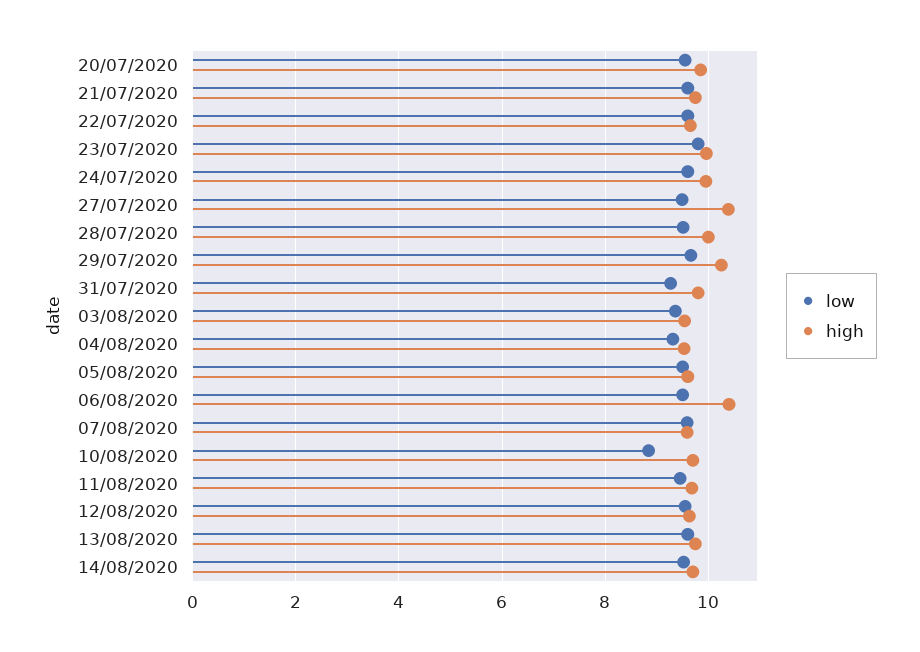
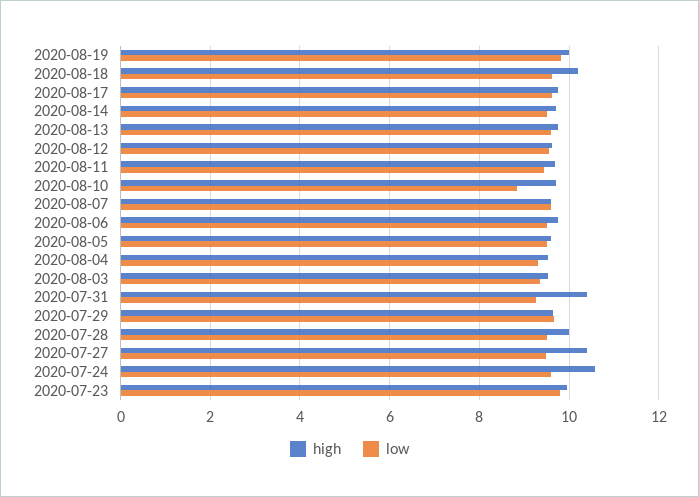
low, 20/07/2020: 9.6 -> none
high, 20/07/2020: 9.8 -> none
low, 21/07/2020: 9.6 -> none
high, 21/07/2020: 9.8 -> none
low, 22/07/2020: 9.6 -> none
high, 22/07/2020: 9.6 -> none
high, 24/07/2020: 10 -> 10.6
high, 29/07/2020: 10.2 -> 9.6
high, 31/07/2020: 9.8 -> 10.4
high, 06/08/2020: 10.4 -> 9.8
high, 2020-08-19: none -> 10
low, 2020-08-19: none -> 9.8
high, 2020-08-18: none -> 10.2
low, 2020-08-18: none -> 9.6
high, 2020-08-17: none -> 9.8
low, 2020-08-17: none -> 9.6

